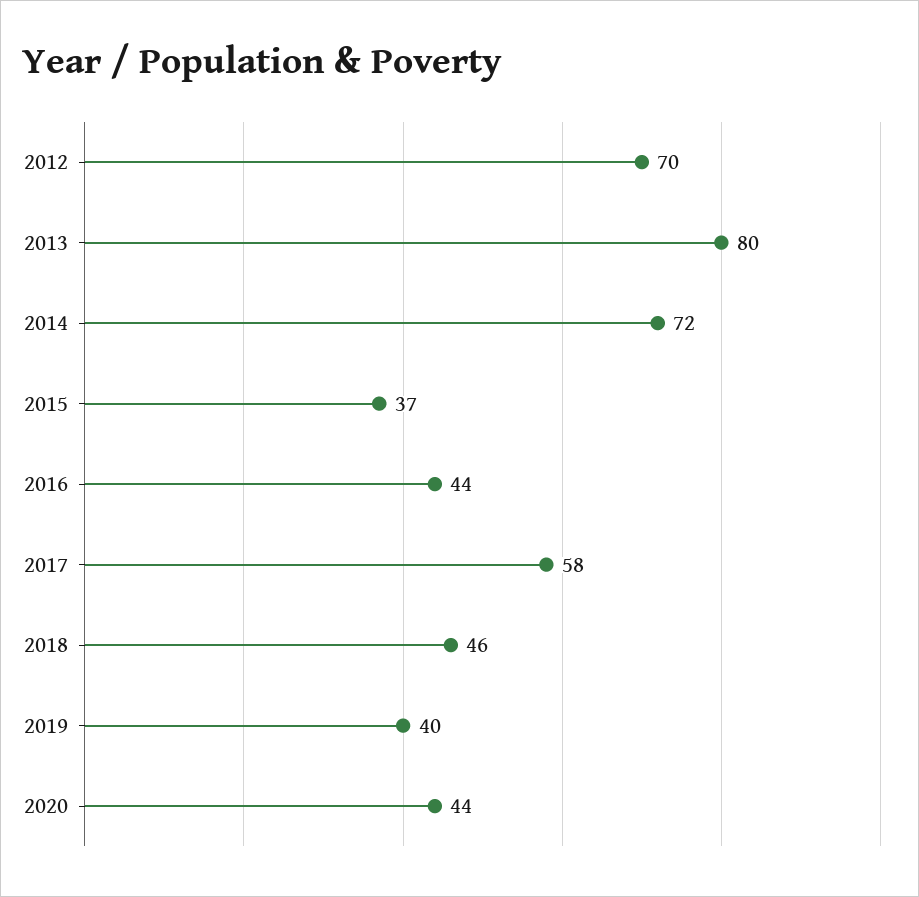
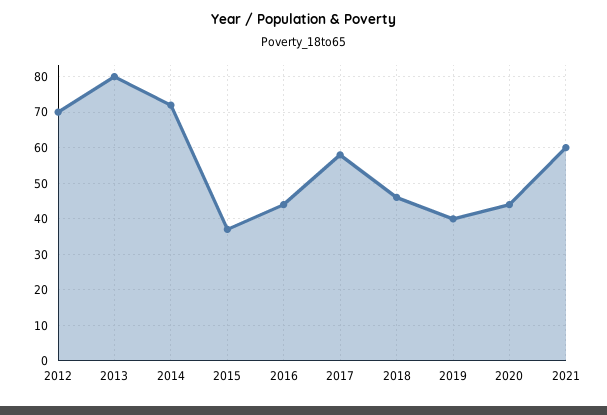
2021: none -> 60

